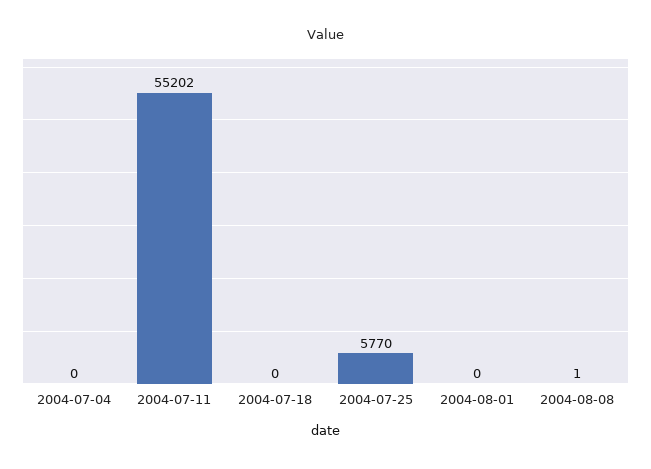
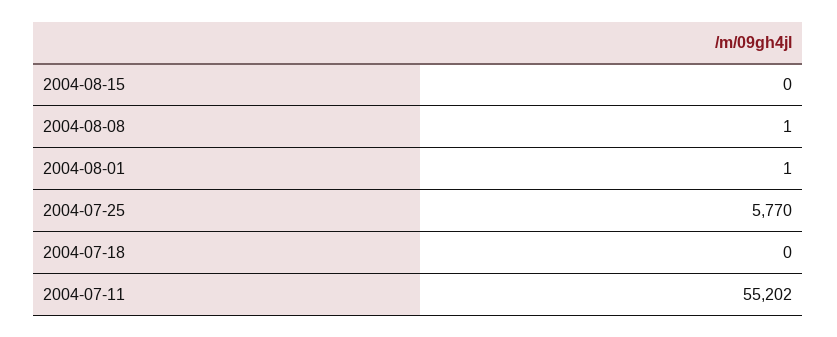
2004-07-04: 0 -> none
2004-08-01: 0 -> 1
2004-08-15: none -> 0

